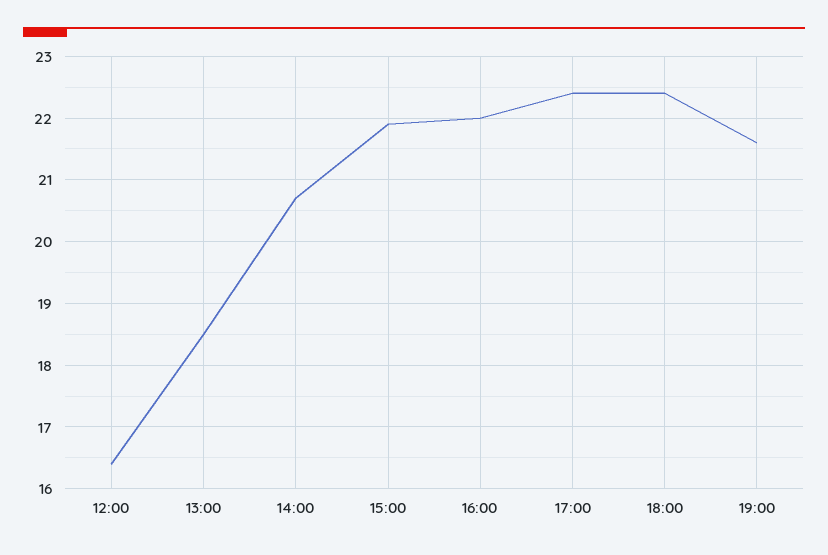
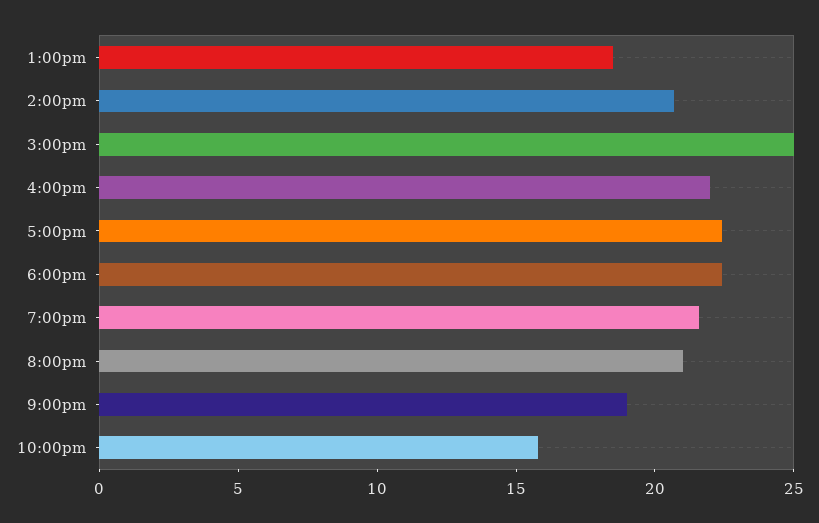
12:00: 16.4 -> none
15:00: 21.9 -> 25
8:00pm: none -> 21
9:00pm: none -> 19
10:00pm: none -> 16

